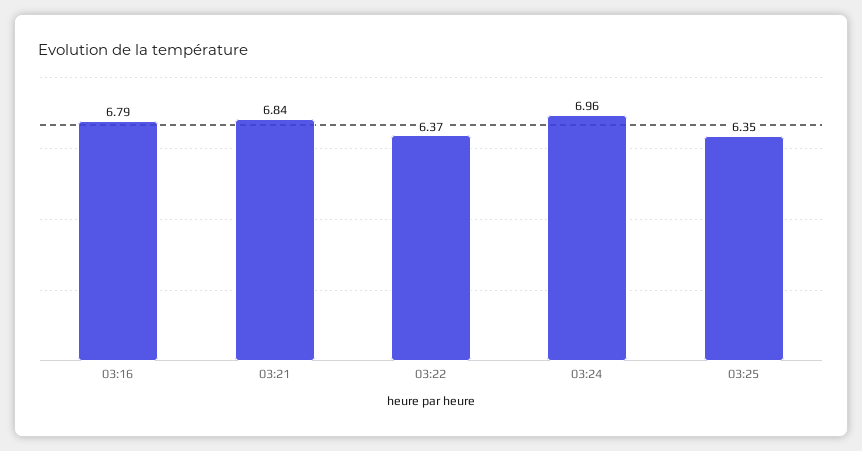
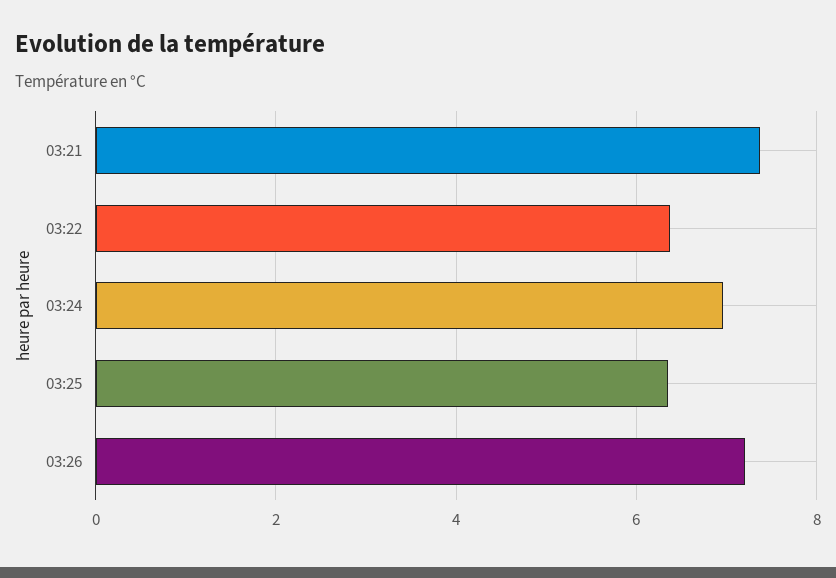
03:16: 6.79 -> none
03:21: 6.84 -> 7.4
03:26: none -> 7.2

